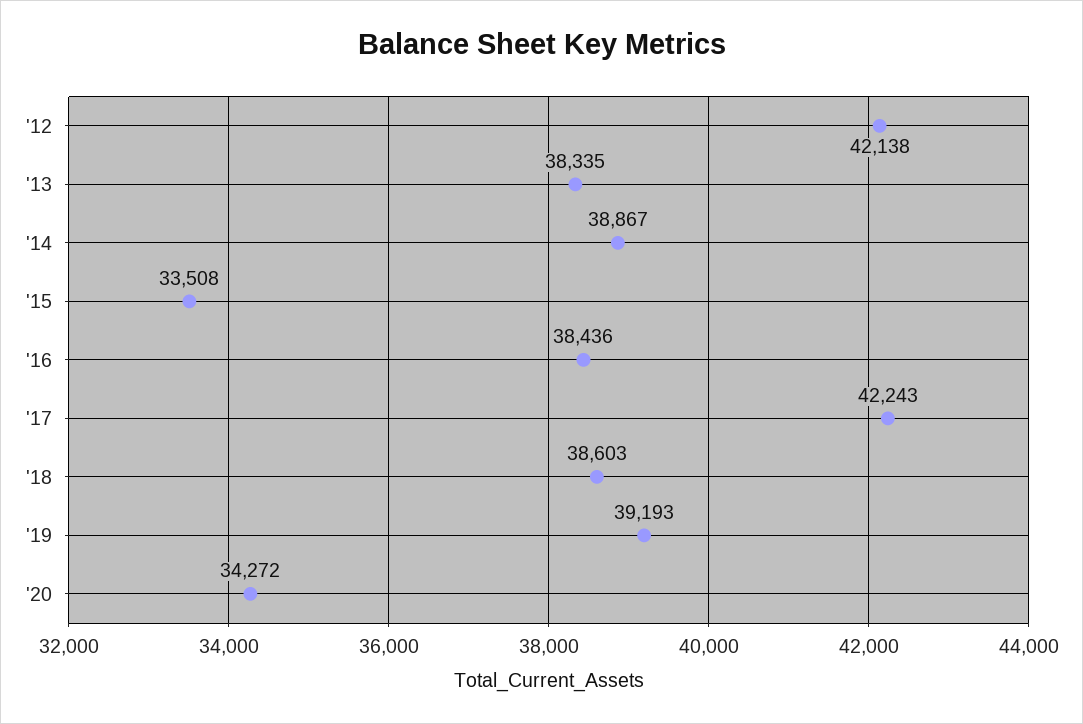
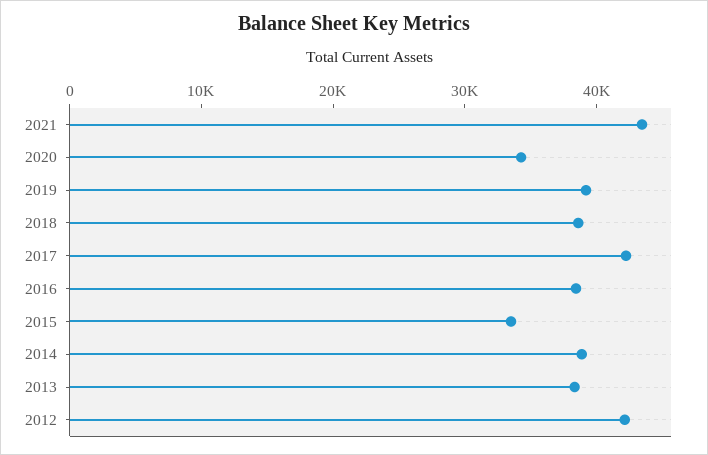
2021: none -> 44000

